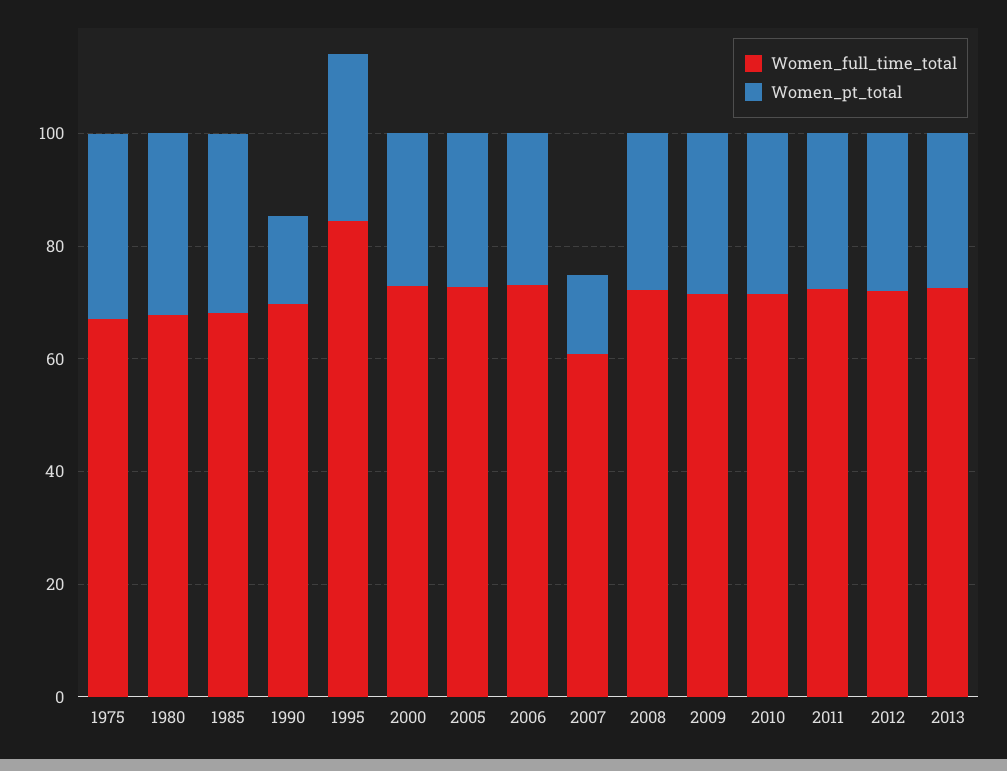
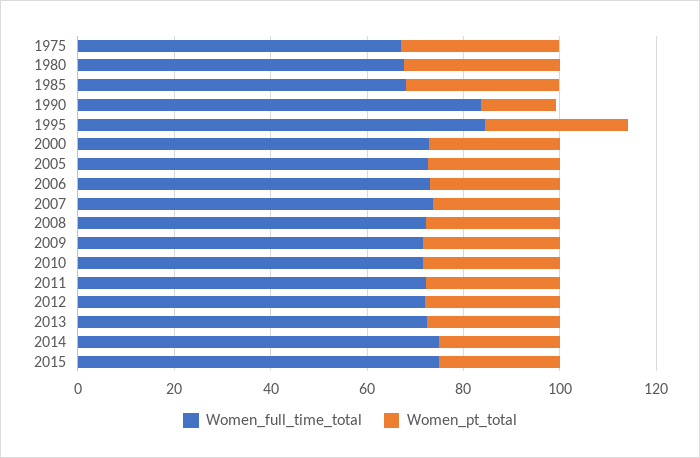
Women_full_time_total, 1990: 70 -> 85
Women_full_time_total, 2007: 60 -> 75
Women_pt_total, 2007: 15 -> 25
Women_full_time_total, 2014: none -> 75
Women_pt_total, 2014: none -> 25
Women_full_time_total, 2015: none -> 75
Women_pt_total, 2015: none -> 25

